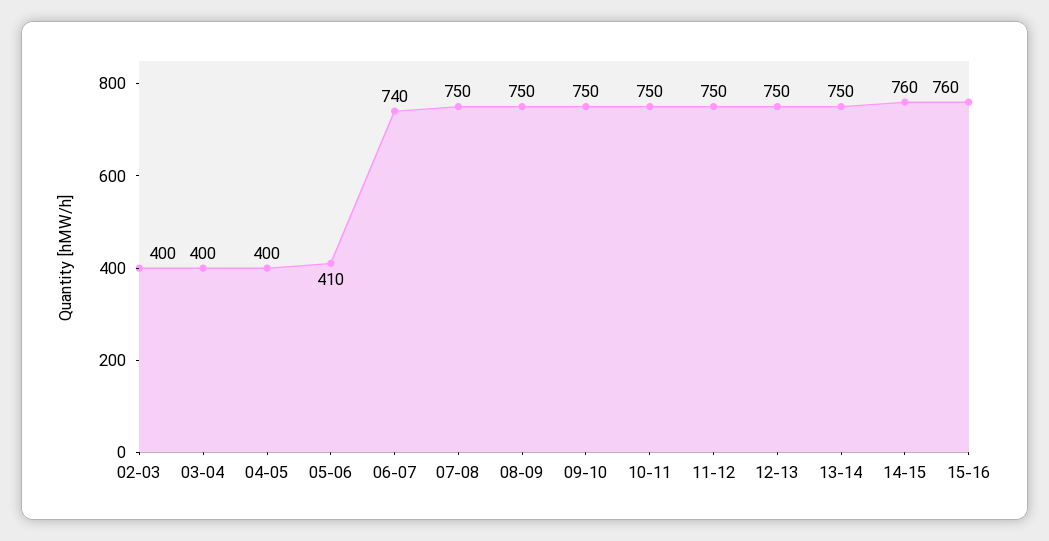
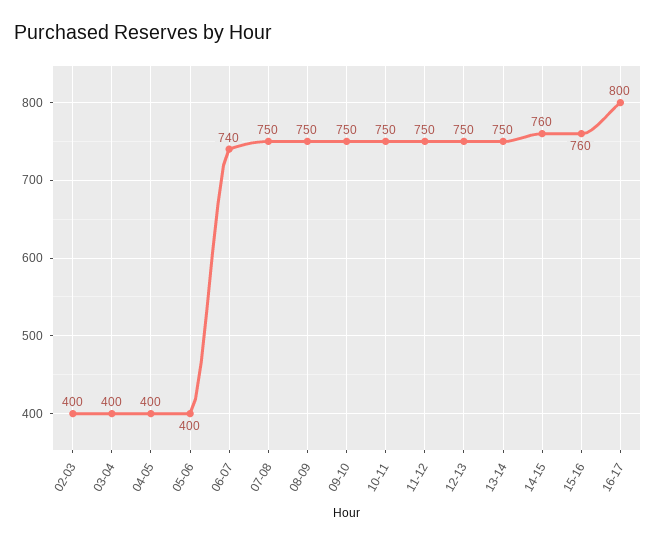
05-06: 410 -> 400
16-17: none -> 800

